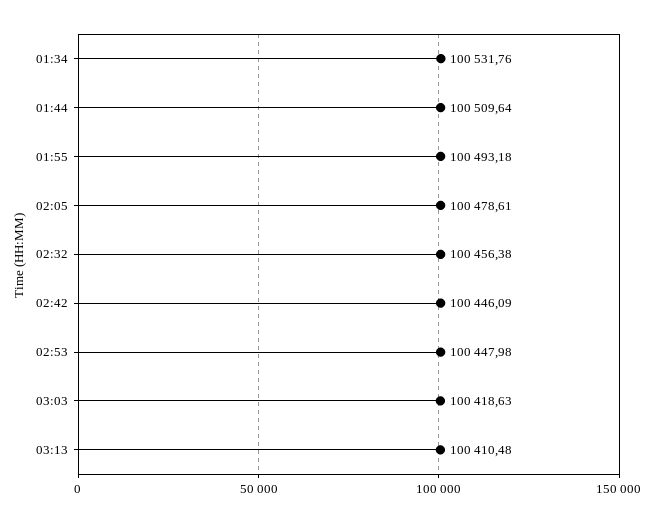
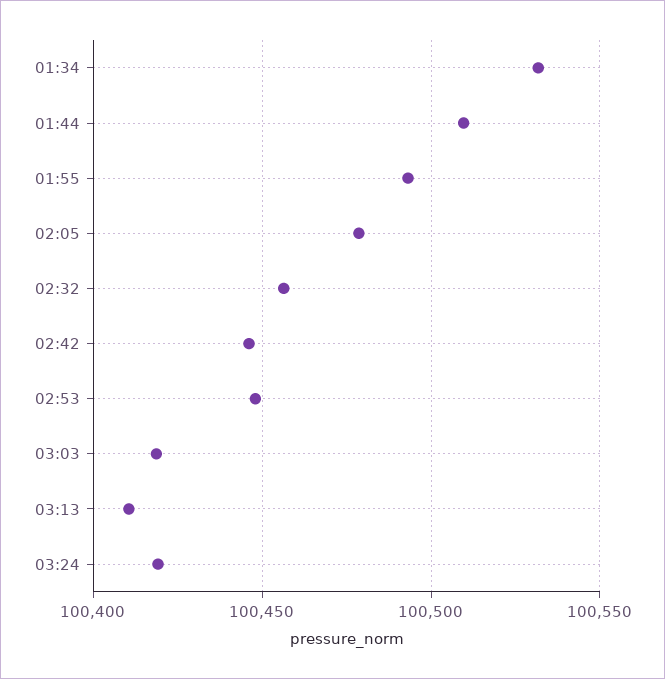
03:24: none -> 100420

